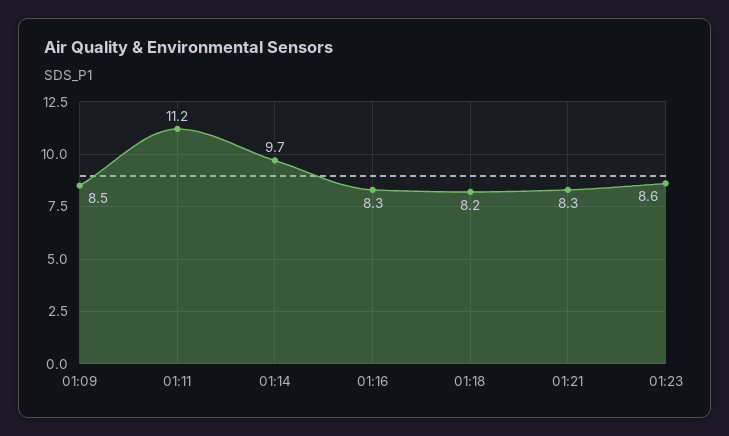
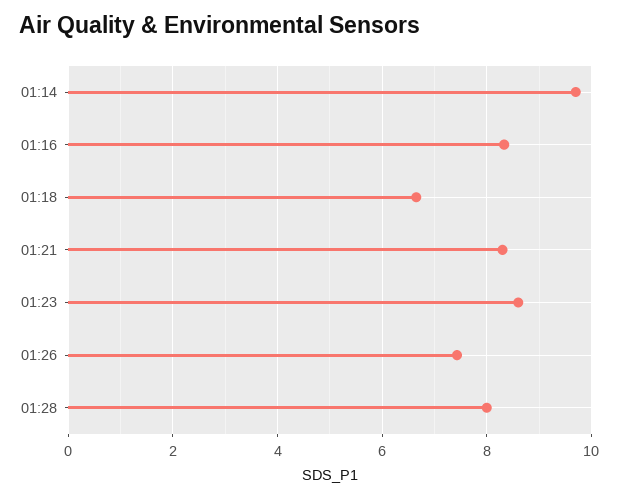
01:09: 8.5 -> none
01:11: 11.2 -> none
01:18: 8.2 -> 6.6
01:26: none -> 7.4
01:28: none -> 8

